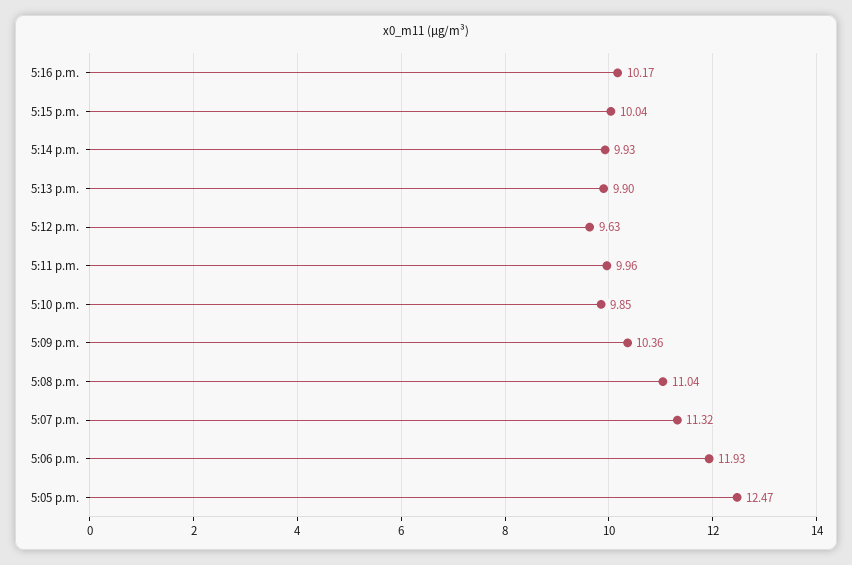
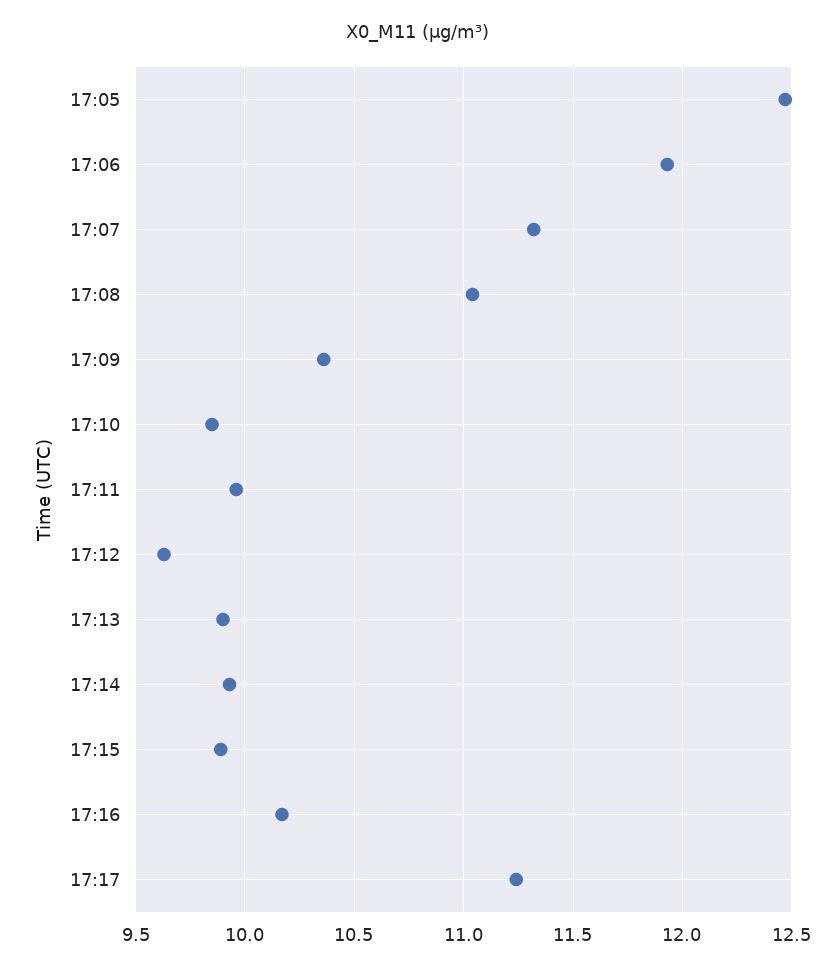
5:15 p.m.: 10.04 -> 9.9
17:17: none -> 11.25

